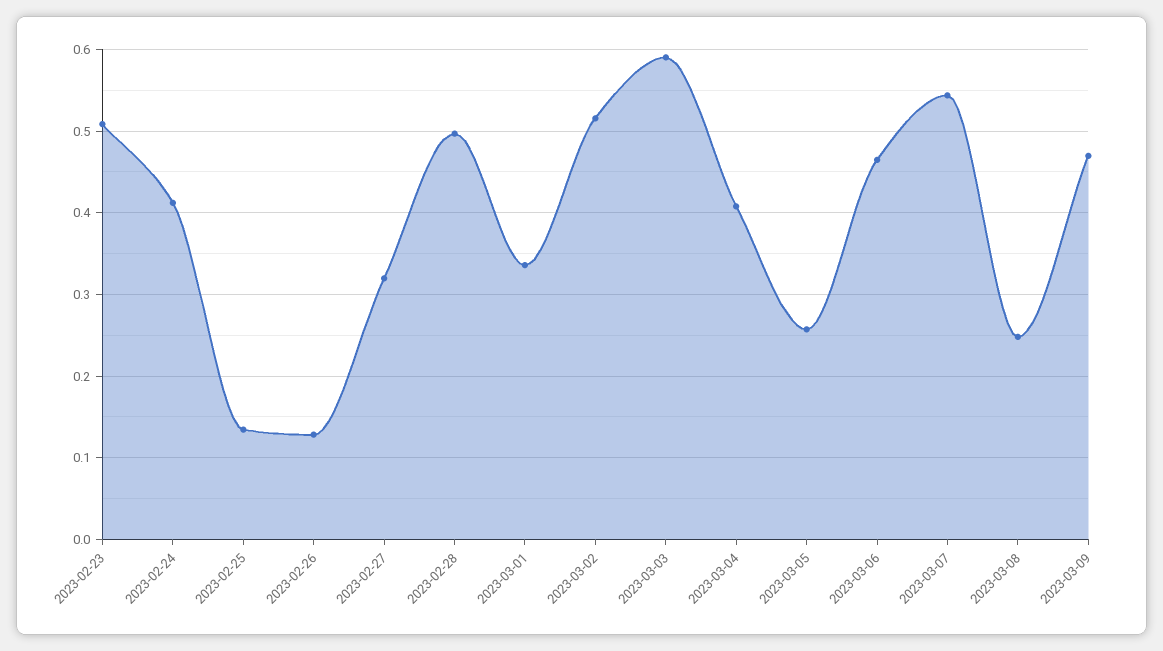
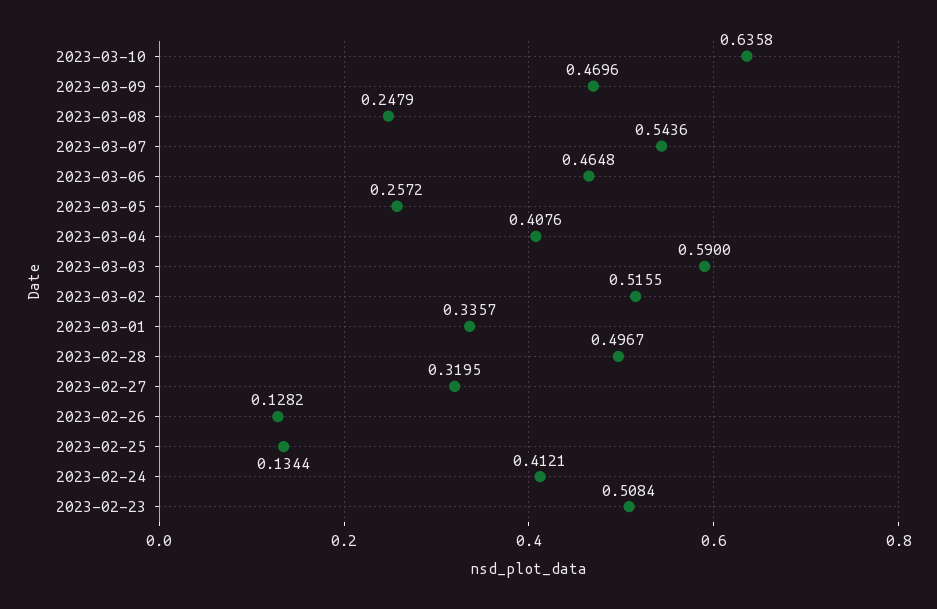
2023-03-10: none -> 0.6358

